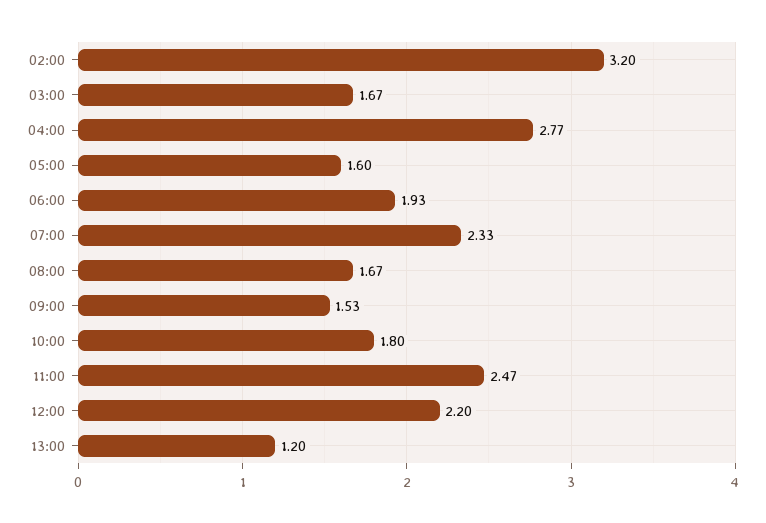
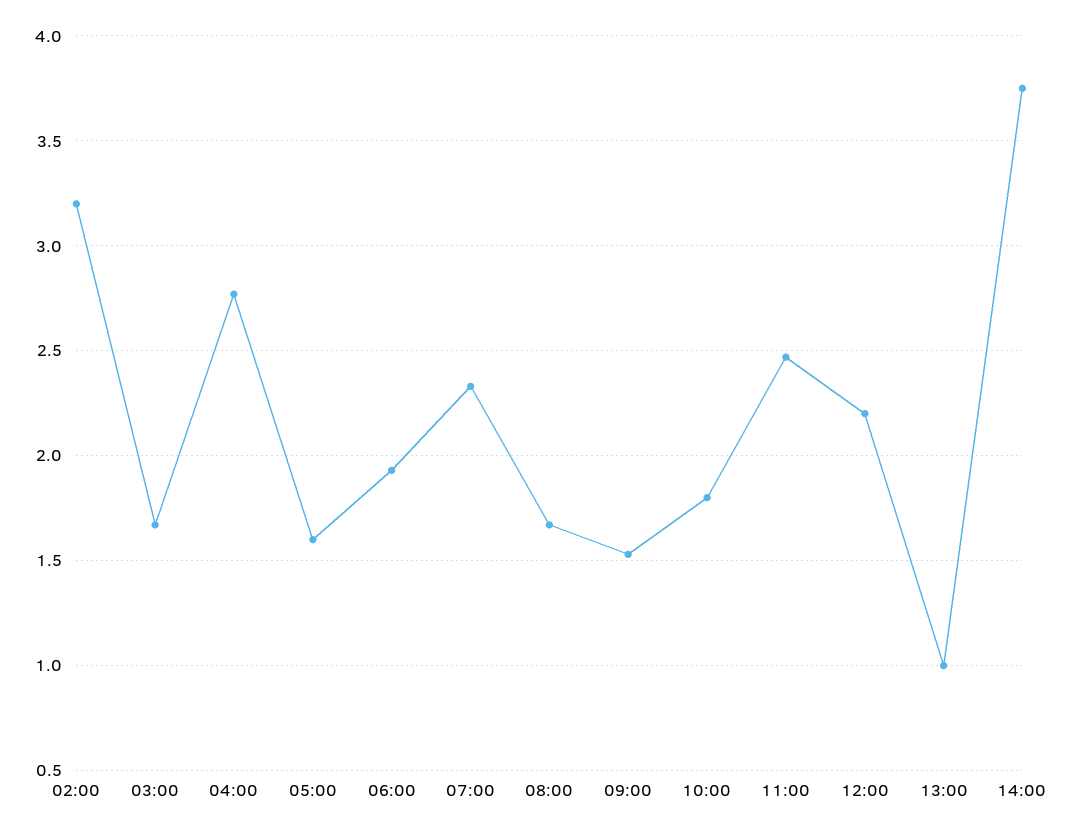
13:00: 1.2 -> 1
14:00: none -> 3.75

